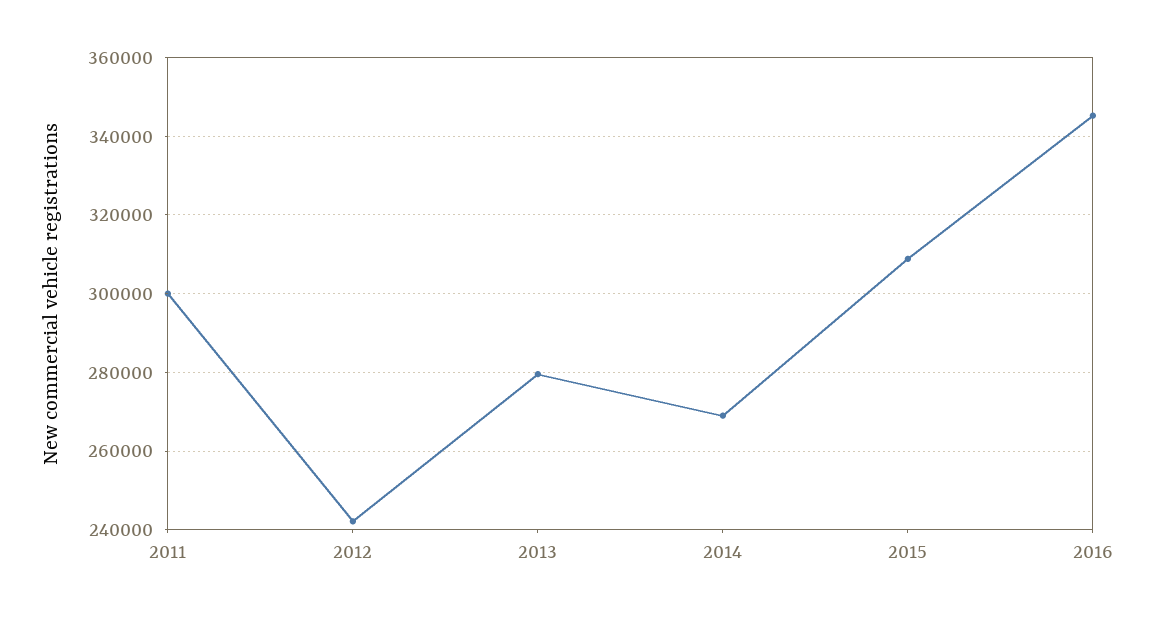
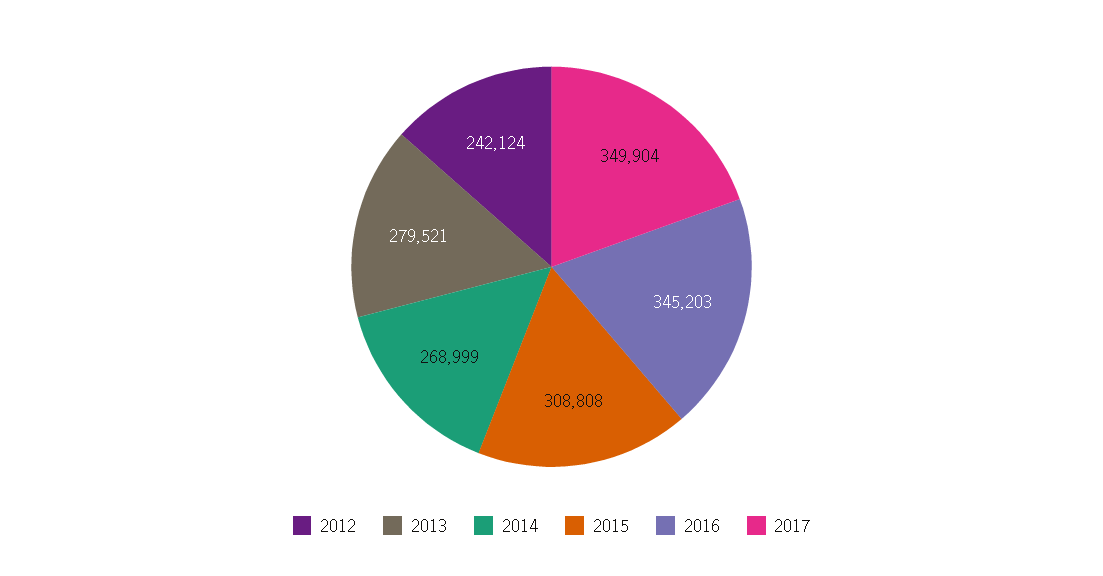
2011: 300000 -> none
2017: none -> 349904

